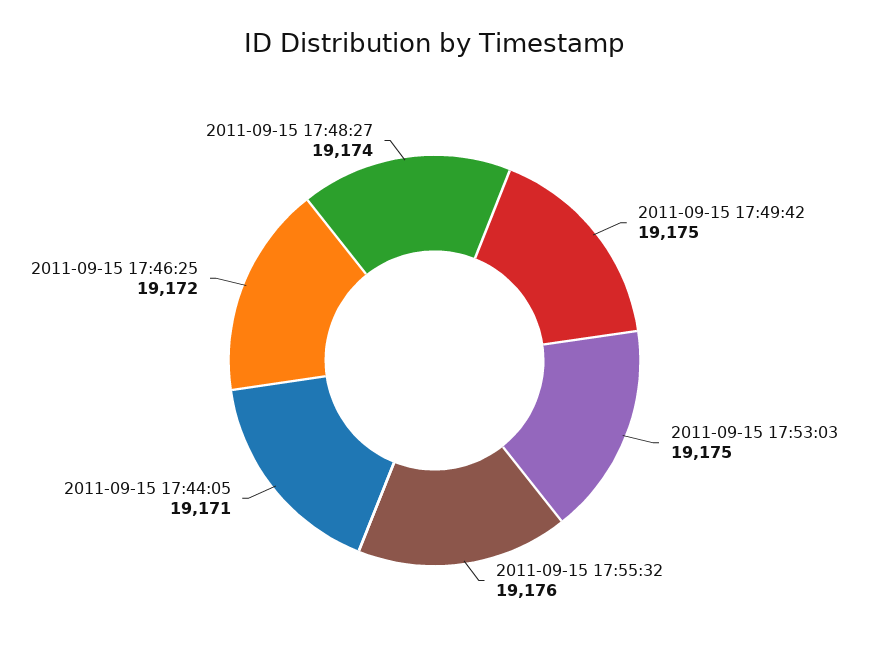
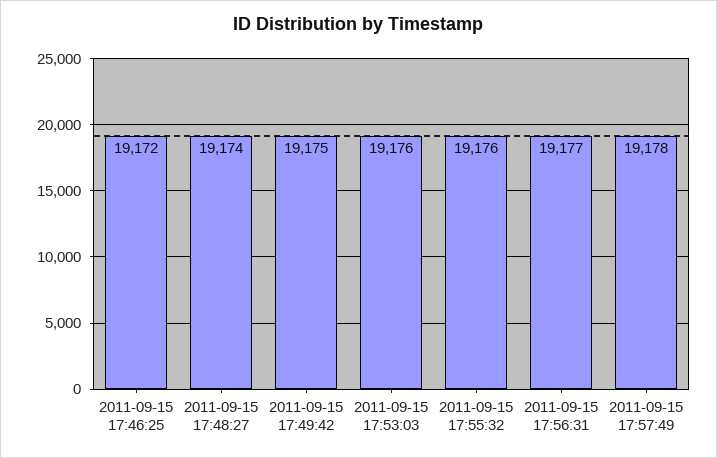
2011-09-15 17:53:03: 19175 -> 19176
2011-09-15 17:44:05: 19171 -> none
2011-09-15 17:56:31: none -> 19177
2011-09-15 17:57:49: none -> 19178

